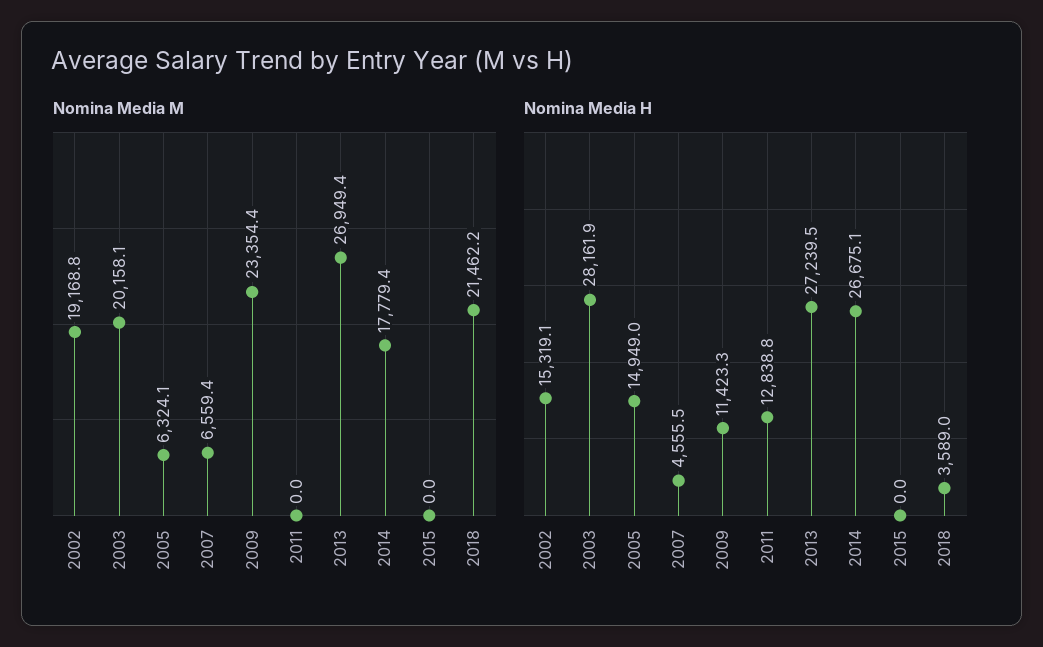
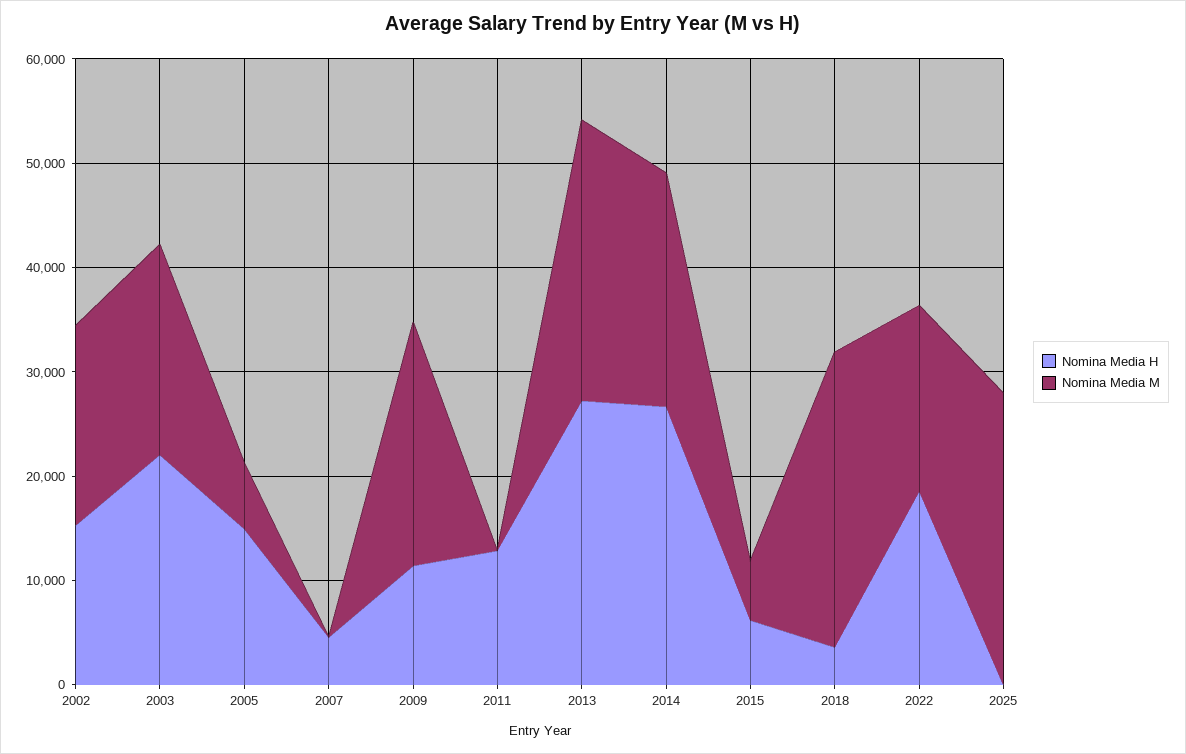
Nomina Media M, 2007: 6559.4 -> 0
Nomina Media M, 2014: 17779.4 -> 22000
Nomina Media M, 2015: 0 -> 6000
Nomina Media M, 2018: 21462.2 -> 28000
Nomina Media H, 2003: 28161.9 -> 22000
Nomina Media H, 2015: 0 -> 6000
Nomina Media H, 2022: none -> 18000
Nomina Media M, 2022: none -> 18000
Nomina Media H, 2025: none -> 0
Nomina Media M, 2025: none -> 28000

